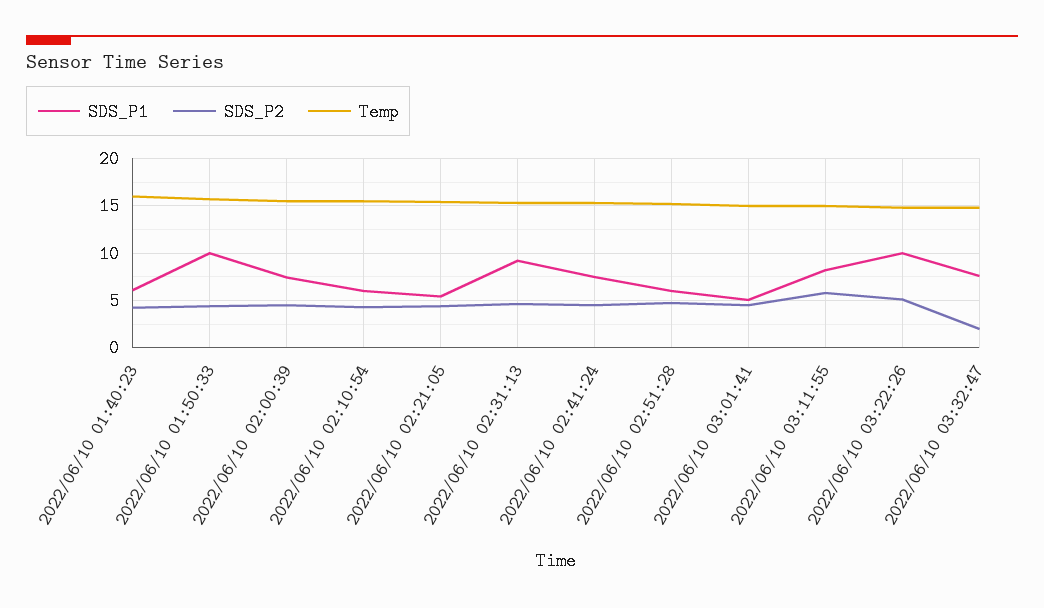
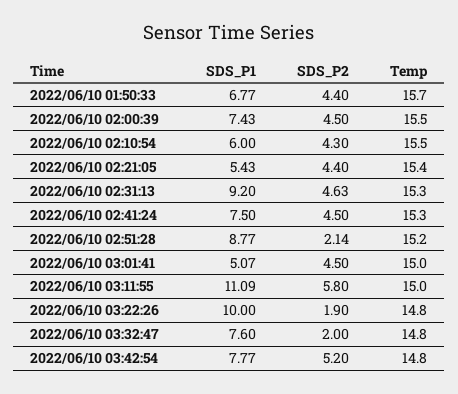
SDS_P1, 2022/06/10 01:40:23: 6 -> none
SDS_P2, 2022/06/10 01:40:23: 4 -> none
Temp, 2022/06/10 01:40:23: 16 -> none
SDS_P1, 2022/06/10 01:50:33: 10 -> 6.77
SDS_P1, 2022/06/10 02:51:28: 6 -> 8.77
SDS_P2, 2022/06/10 02:51:28: 5 -> 2.14
SDS_P1, 2022/06/10 03:11:55: 8 -> 11.09
SDS_P2, 2022/06/10 03:22:26: 5 -> 1.9
SDS_P1, 2022/06/10 03:42:54: none -> 7.77
SDS_P2, 2022/06/10 03:42:54: none -> 5.2
Temp, 2022/06/10 03:42:54: none -> 14.8

